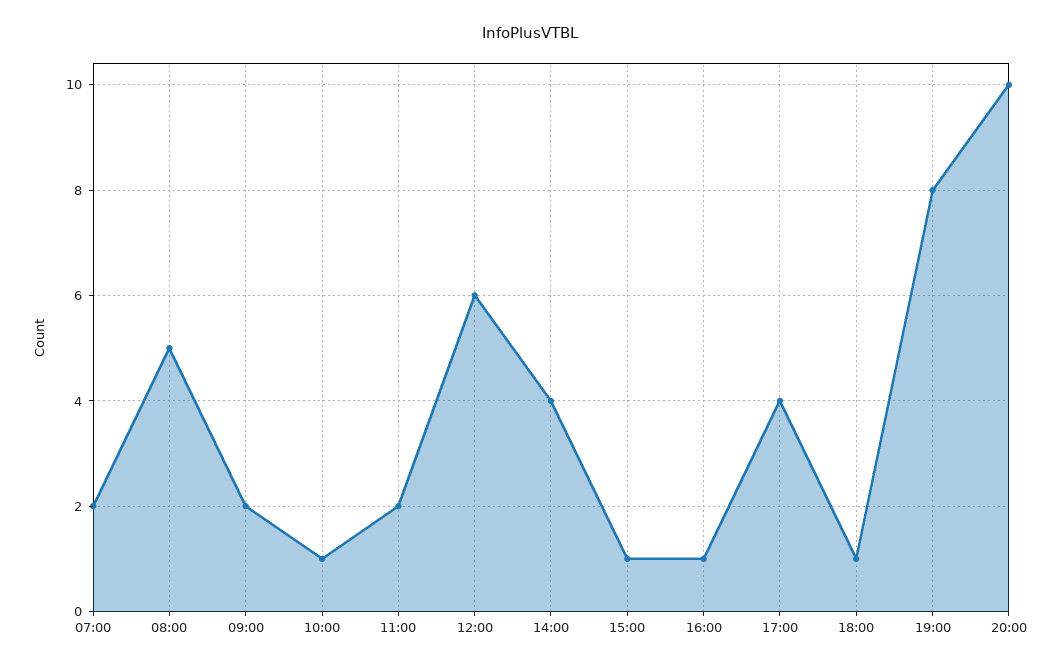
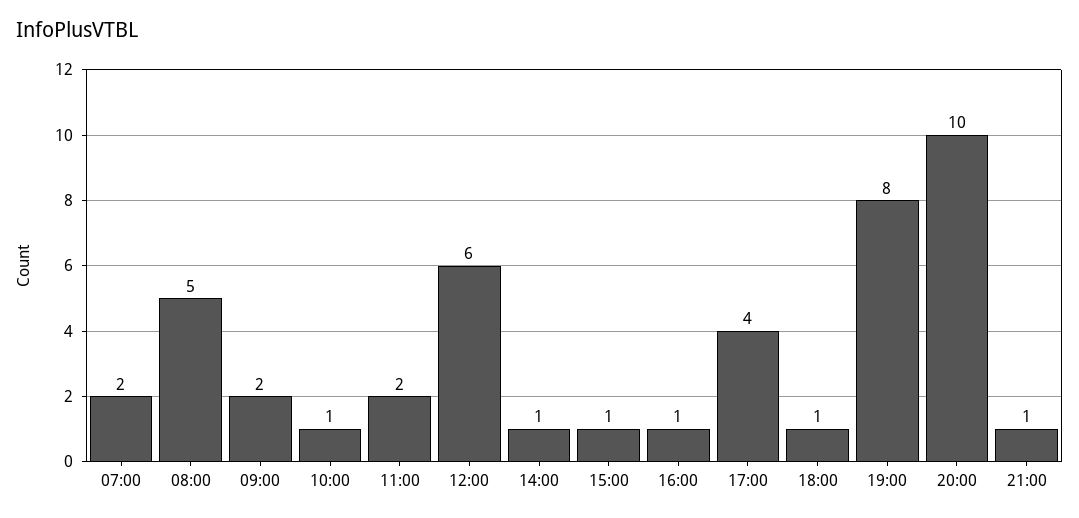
14:00: 4 -> 1
21:00: none -> 1

